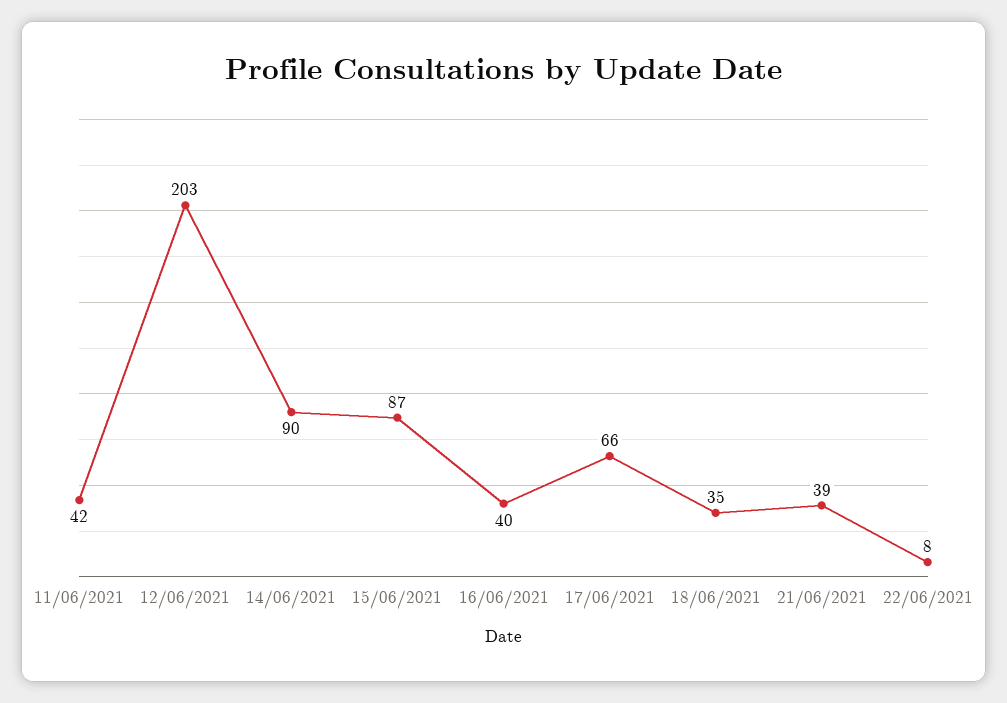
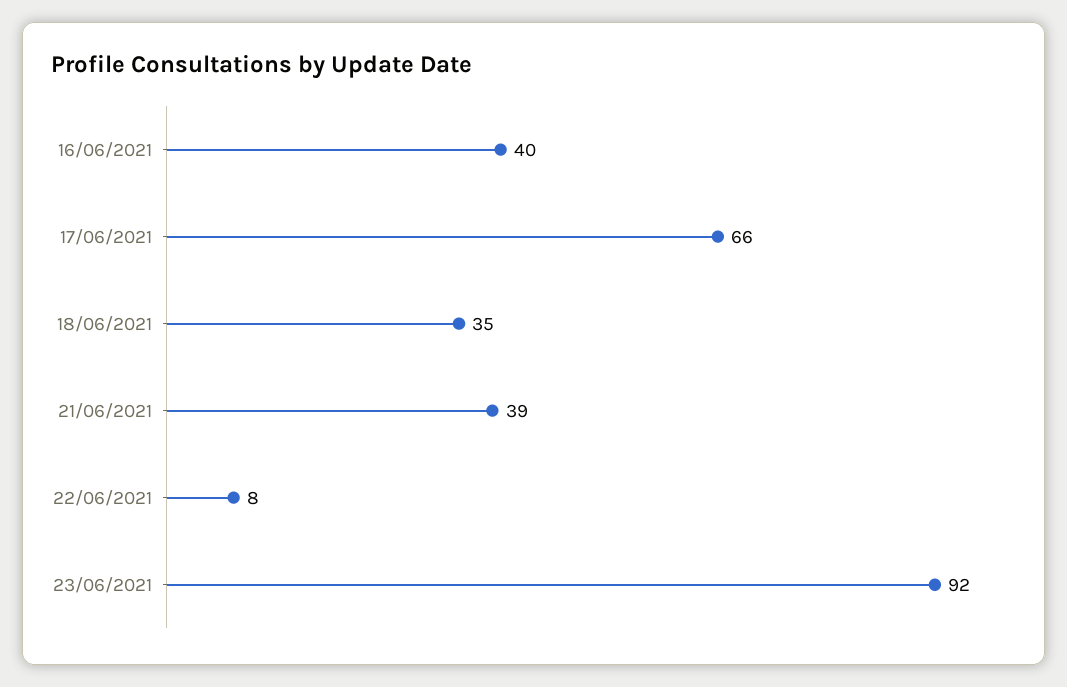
11/06/2021: 42 -> none
12/06/2021: 203 -> none
14/06/2021: 90 -> none
15/06/2021: 87 -> none
23/06/2021: none -> 92

